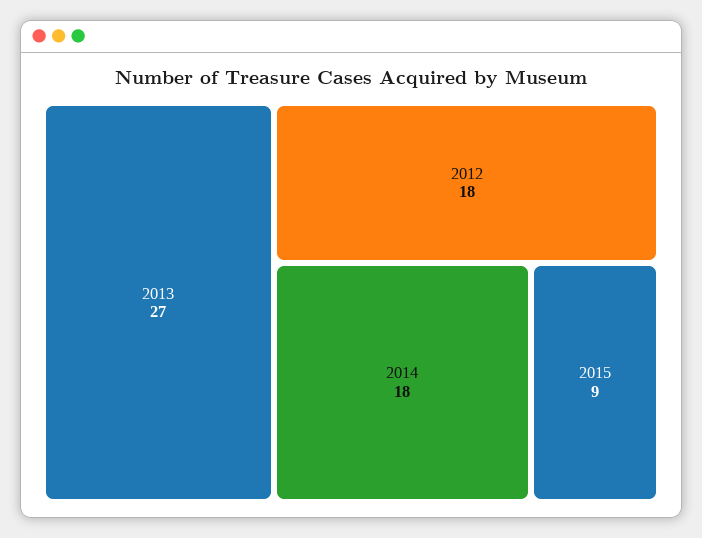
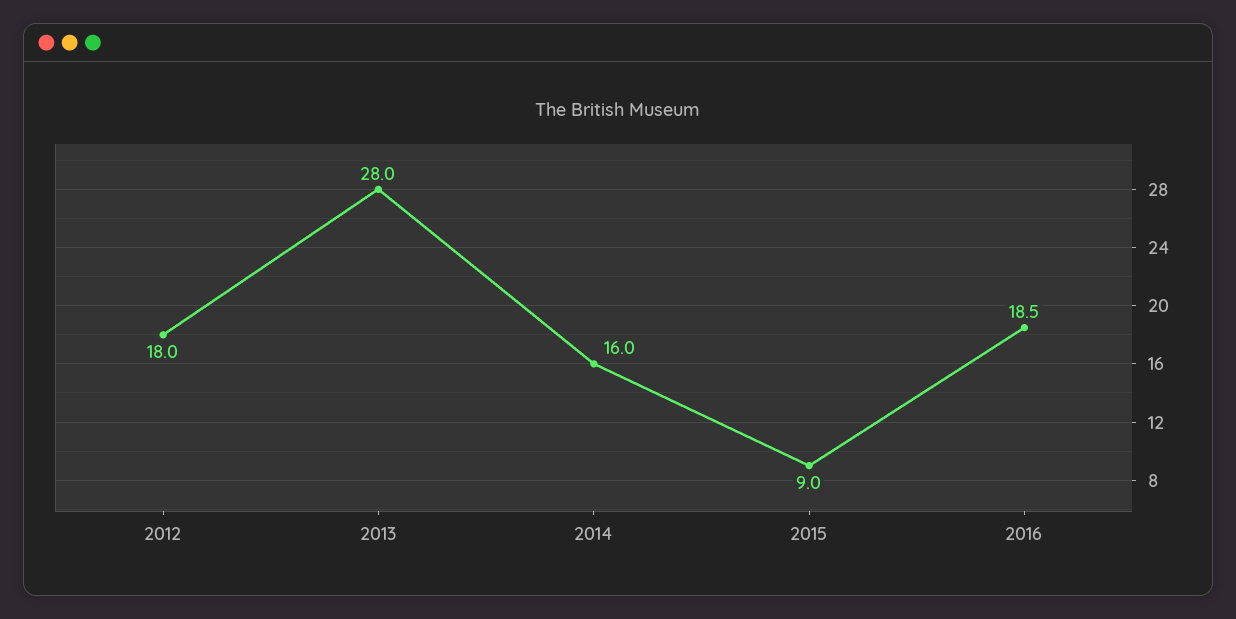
2013: 27 -> 28
2014: 18 -> 16
2016: none -> 18.5

